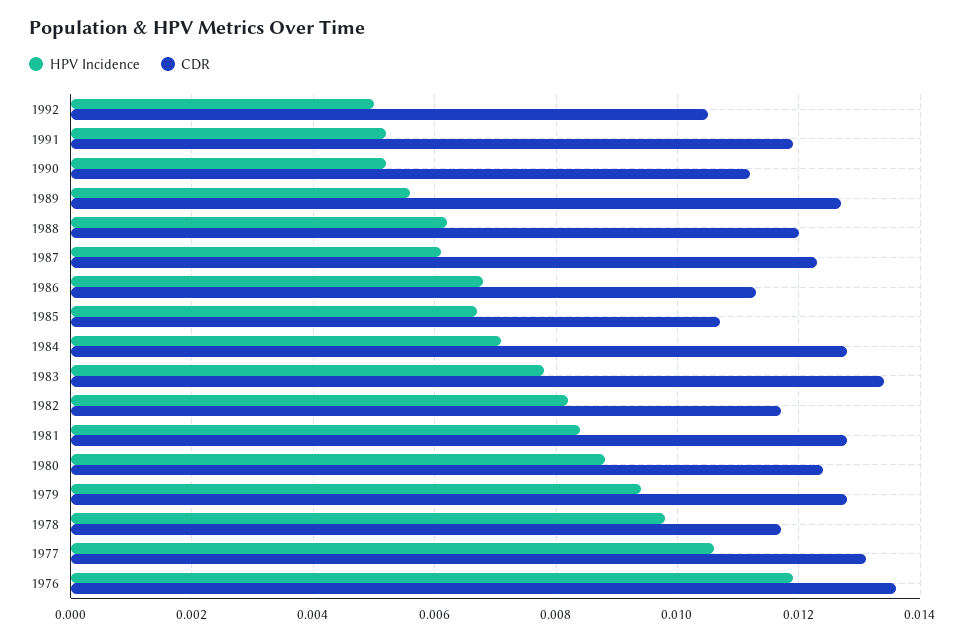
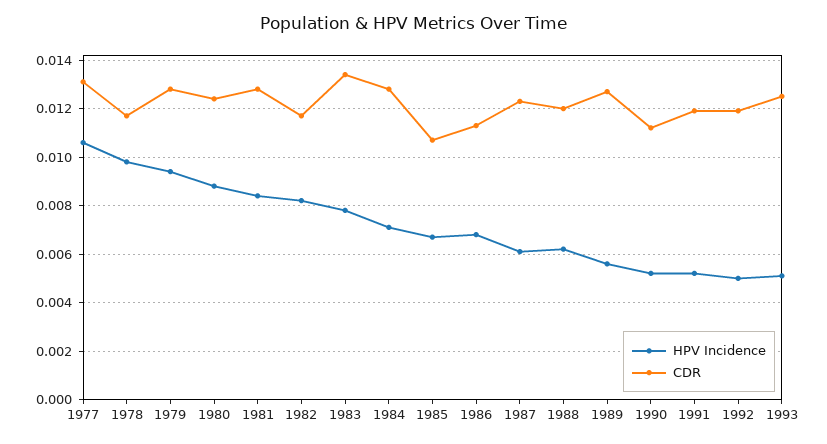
CDR, 1992: 0.0105 -> 0.012
HPV Incidence, 1976: 0.012 -> none
CDR, 1976: 0.0135 -> none
HPV Incidence, 1993: none -> 0.005
CDR, 1993: none -> 0.0125

